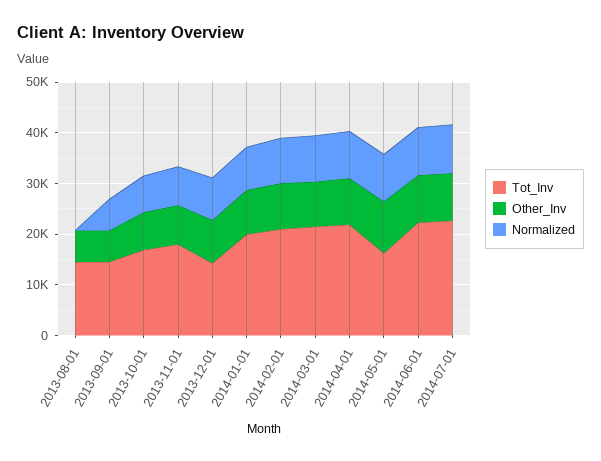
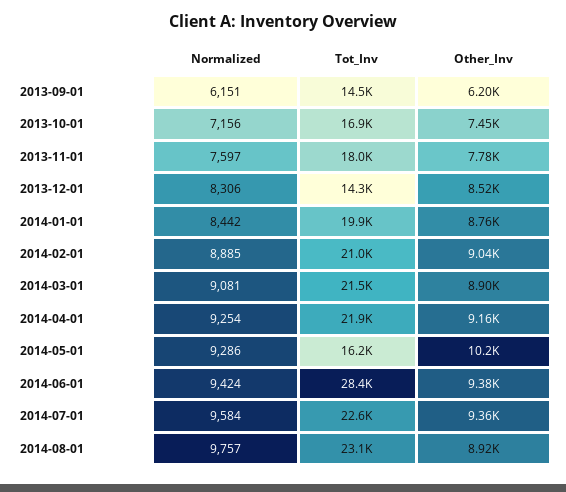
Tot_Inv, 2013-08-01: 14000 -> none
Other_Inv, 2013-08-01: 6000 -> none
Normalized, 2013-08-01: 0 -> none
Tot_Inv, 2014-06-01: 22000 -> 28400
Normalized, 2014-08-01: none -> 9757
Tot_Inv, 2014-08-01: none -> 23100
Other_Inv, 2014-08-01: none -> 8920

